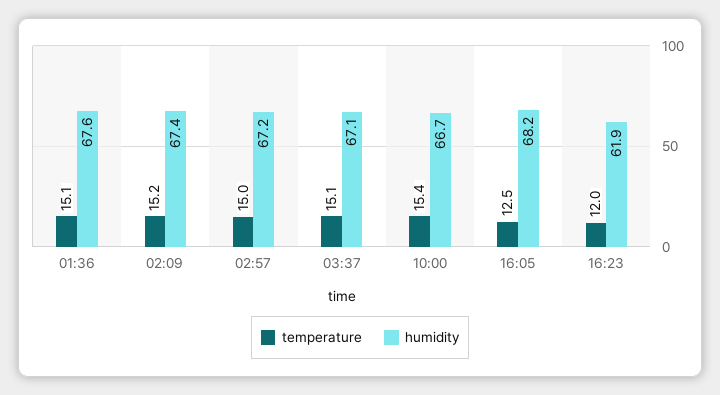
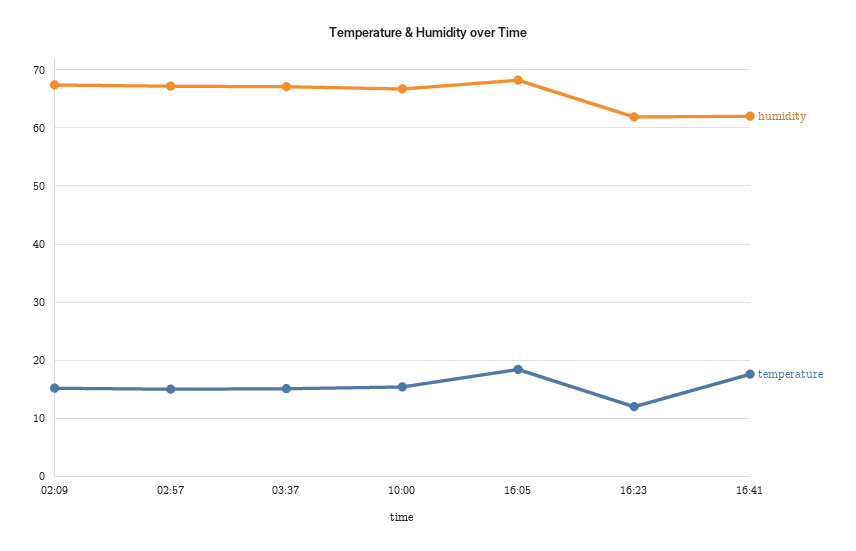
temperature, 01:36: 15.1 -> none
humidity, 01:36: 67.6 -> none
temperature, 16:05: 12.5 -> 18
humidity, 16:41: none -> 62
temperature, 16:41: none -> 18

